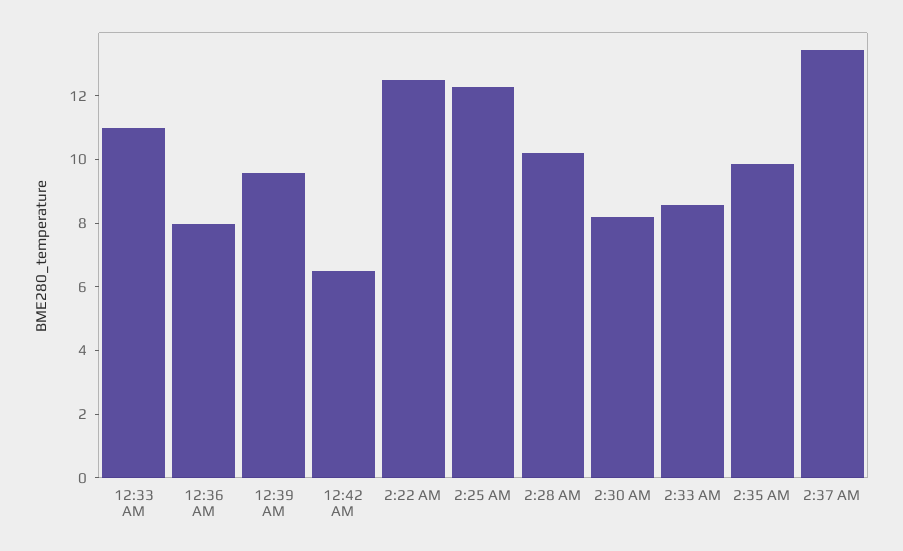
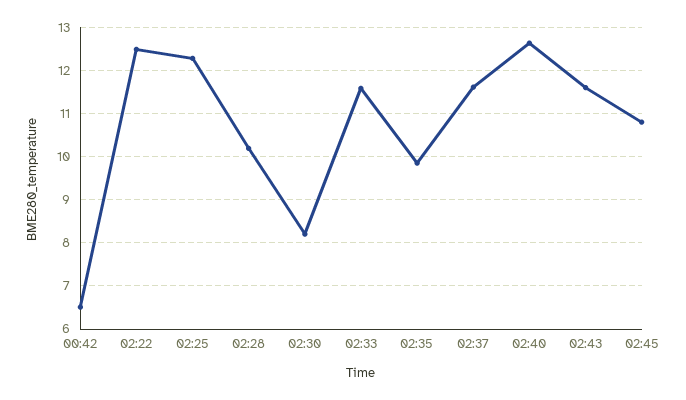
12:33 AM: 11 -> none
12:36 AM: 8 -> none
12:39 AM: 9.5 -> none
2:33 AM: 8.5 -> 11.6
2:37 AM: 13.5 -> 11.6
02:40: none -> 12.6
02:43: none -> 11.6
02:45: none -> 10.8

